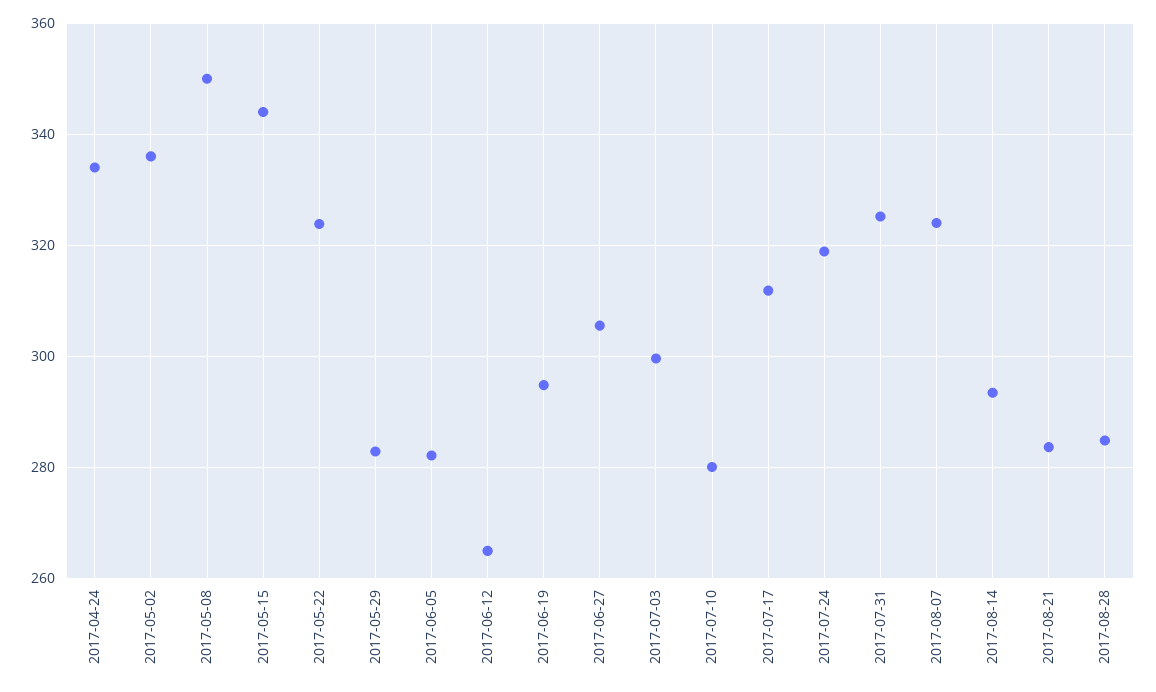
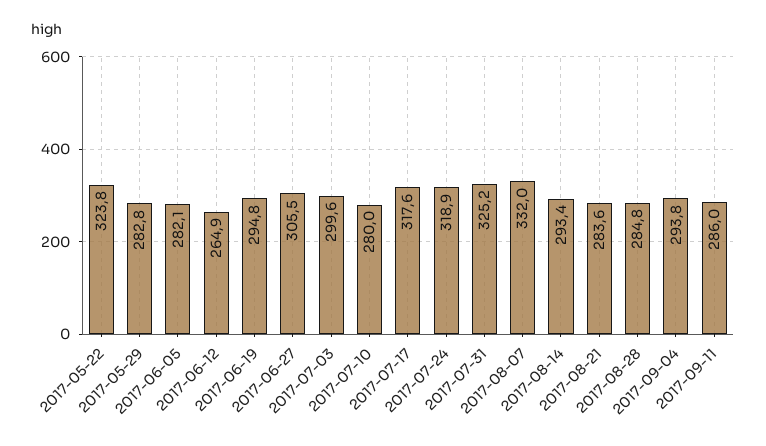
2017-04-24: 334 -> none
2017-05-02: 336 -> none
2017-05-08: 350 -> none
2017-05-15: 344 -> none
2017-07-17: 312 -> 317.6
2017-08-07: 324 -> 332
2017-09-04: none -> 293.8
2017-09-11: none -> 286

